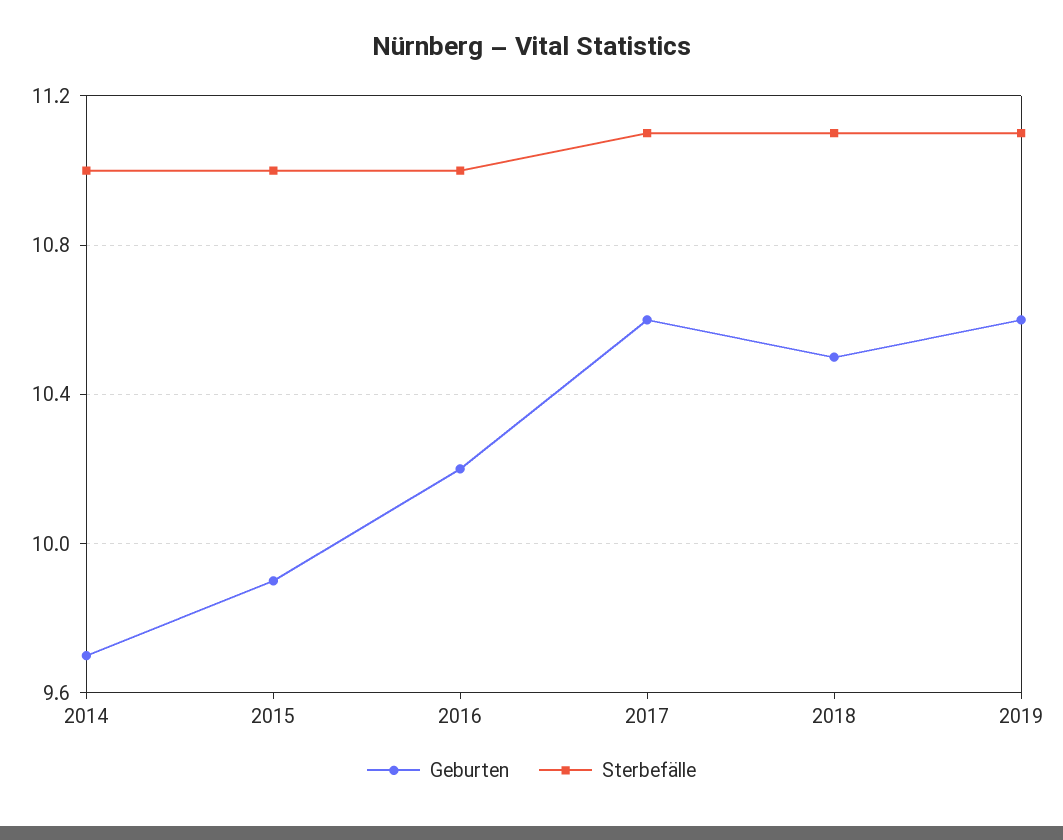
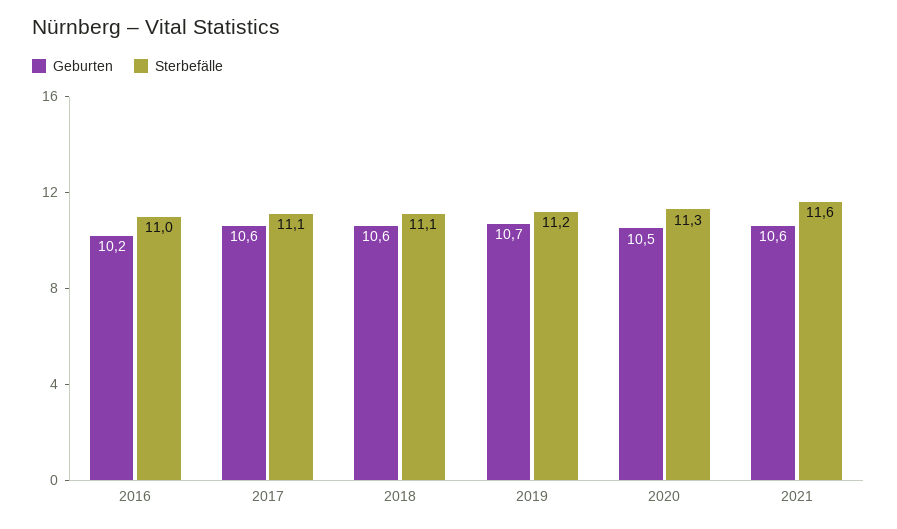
Geburten, 2014: 9.7 -> none
Sterbefälle, 2014: 11 -> none
Geburten, 2015: 9.9 -> none
Sterbefälle, 2015: 11 -> none
Geburten, 2018: 10.5 -> 10.6
Geburten, 2019: 10.6 -> 10.7
Sterbefälle, 2019: 11.1 -> 11.2
Geburten, 2020: none -> 10.5
Sterbefälle, 2020: none -> 11.3
Geburten, 2021: none -> 10.6
Sterbefälle, 2021: none -> 11.6

